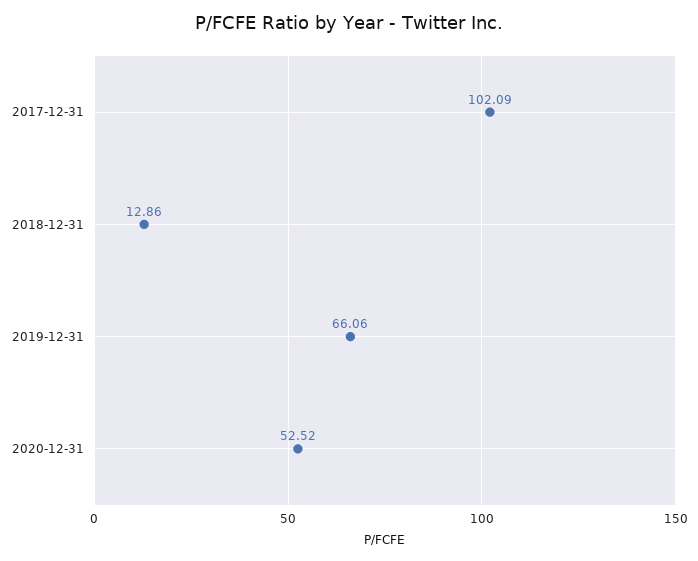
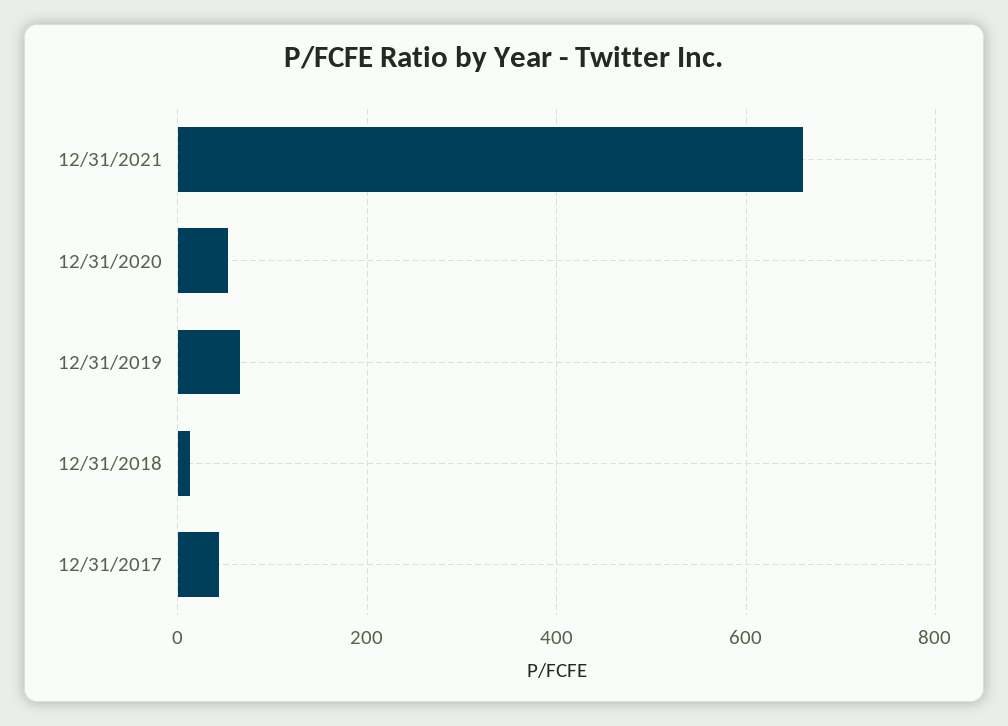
2017-12-31: 102.09 -> 40
12/31/2021: none -> 660

